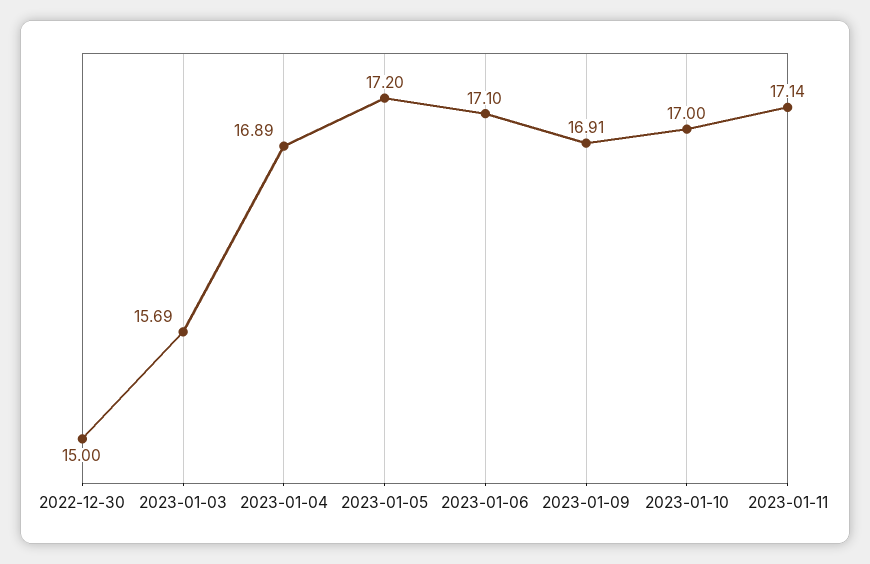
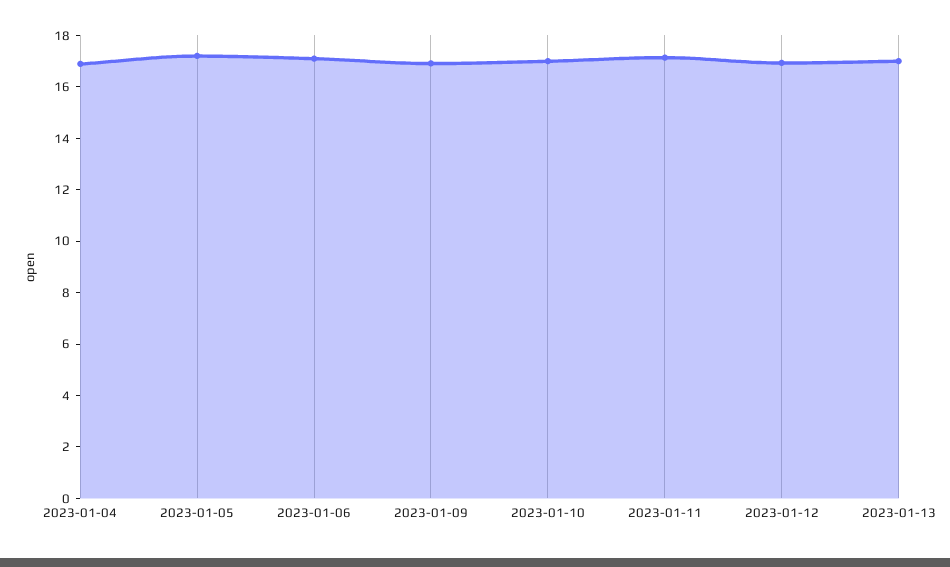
2022-12-30: 15 -> none
2023-01-03: 15.69 -> none
2023-01-12: none -> 17
2023-01-13: none -> 17

